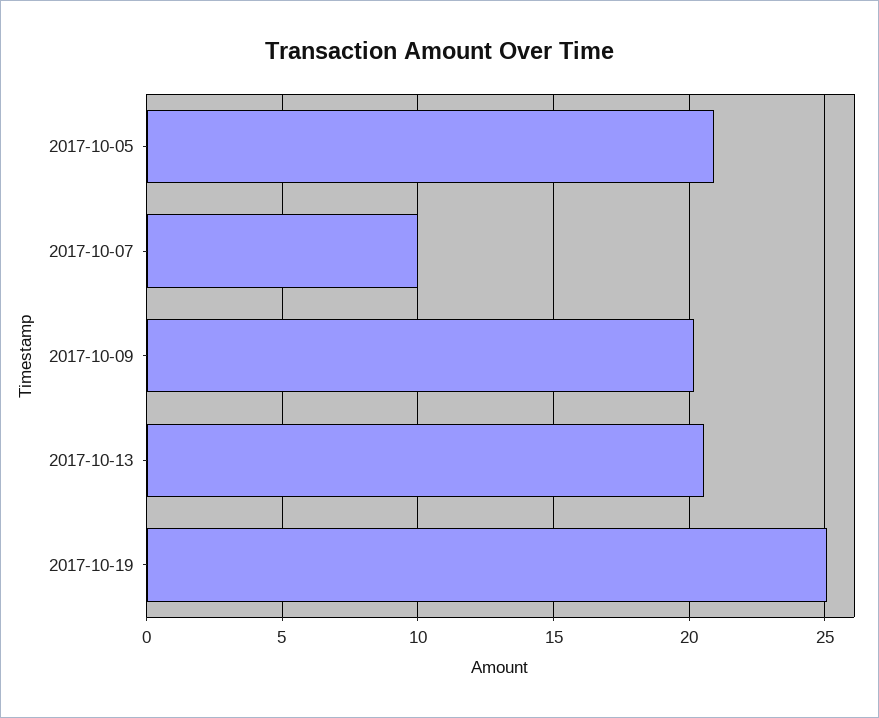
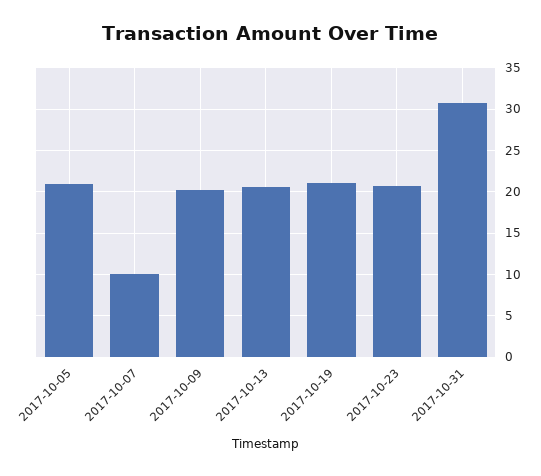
2017-10-19: 25 -> 21
2017-10-23: none -> 21
2017-10-31: none -> 31

